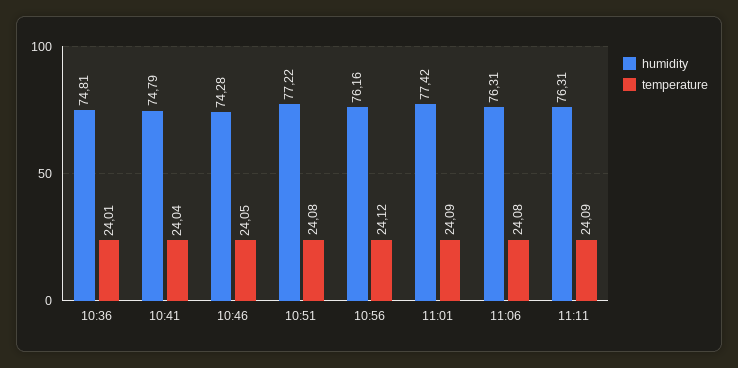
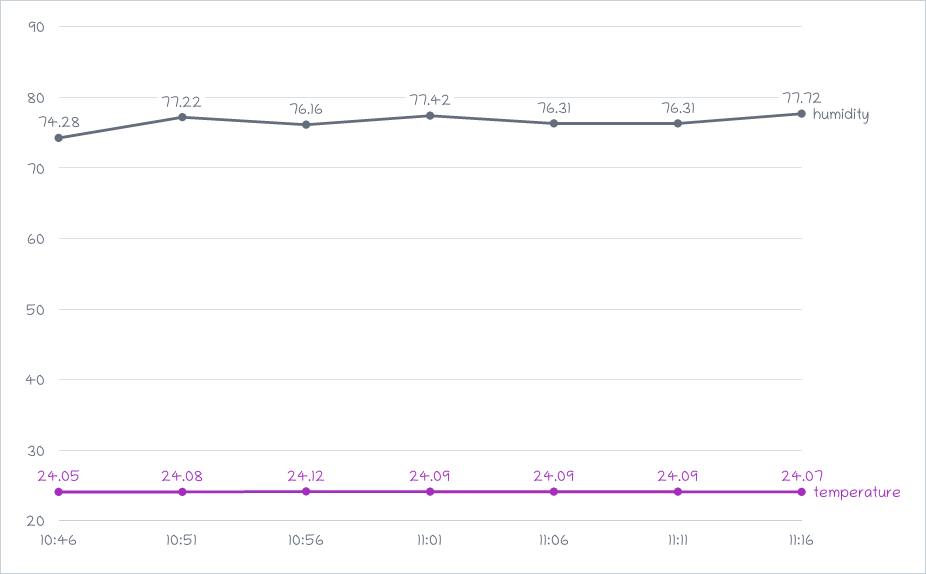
humidity, 10:36: 74.81 -> none
temperature, 10:36: 24.01 -> none
humidity, 10:41: 74.79 -> none
temperature, 10:41: 24.04 -> none
temperature, 11:06: 24.08 -> 24.09
humidity, 11:16: none -> 77.72
temperature, 11:16: none -> 24.07

